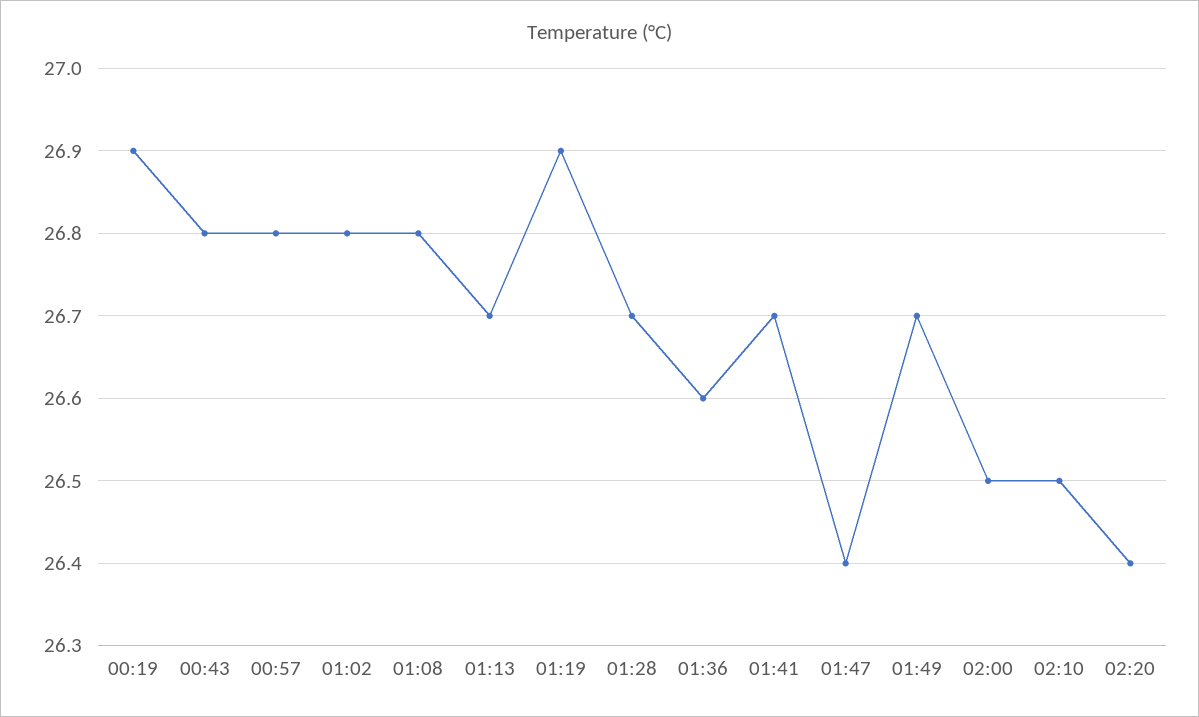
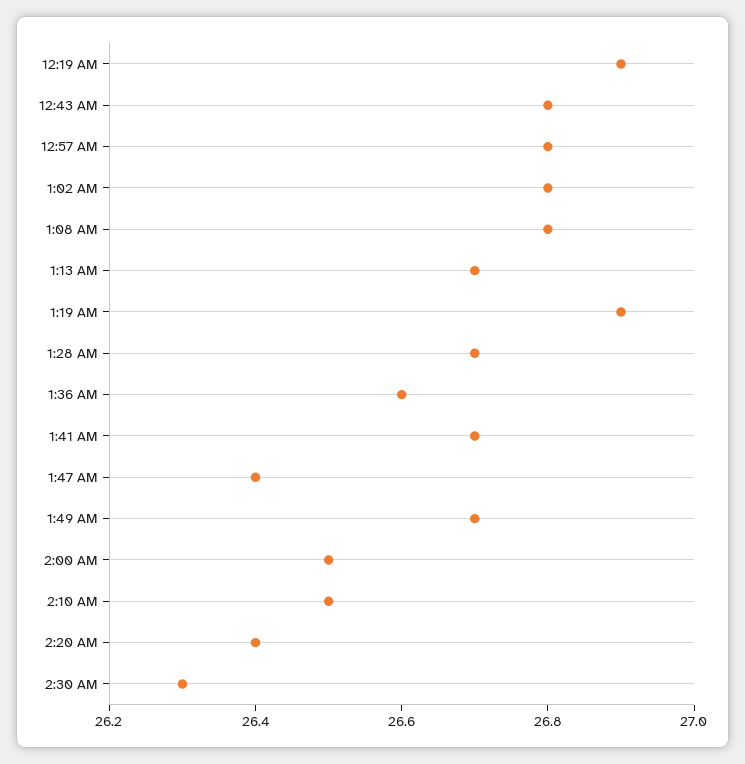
2:30 AM: none -> 26.3

